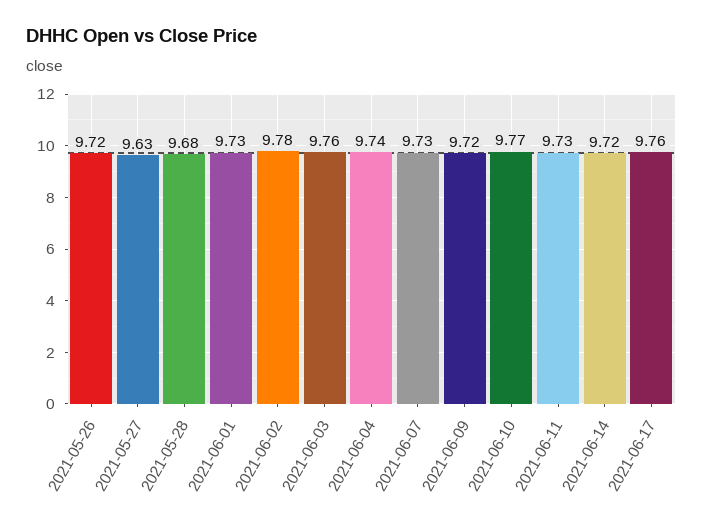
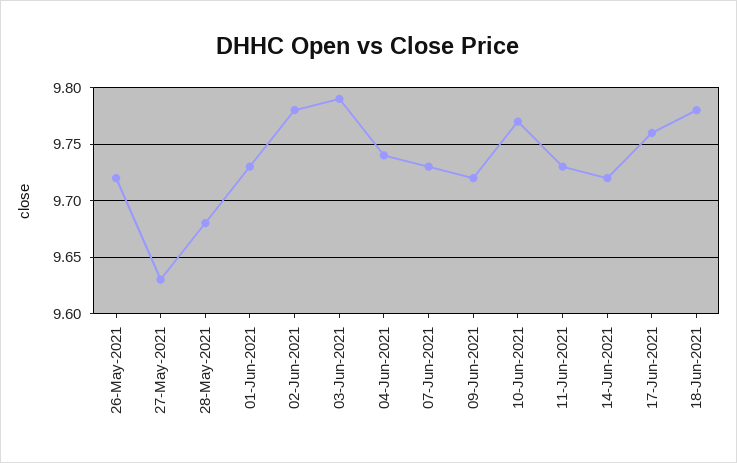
2021-06-03: 9.76 -> 9.79
18-Jun-2021: none -> 9.78

